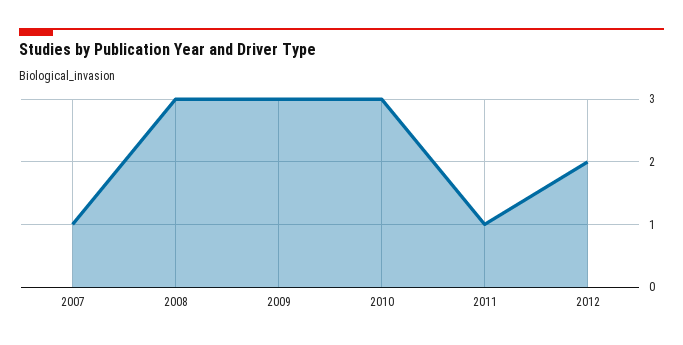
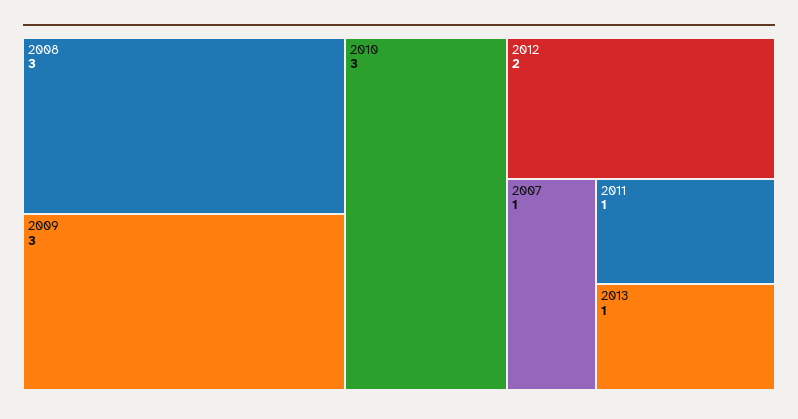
2013: none -> 1

